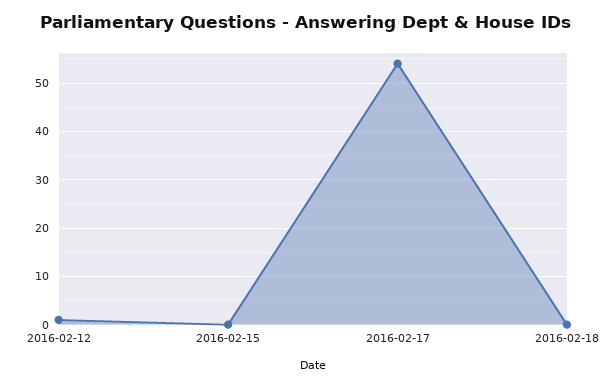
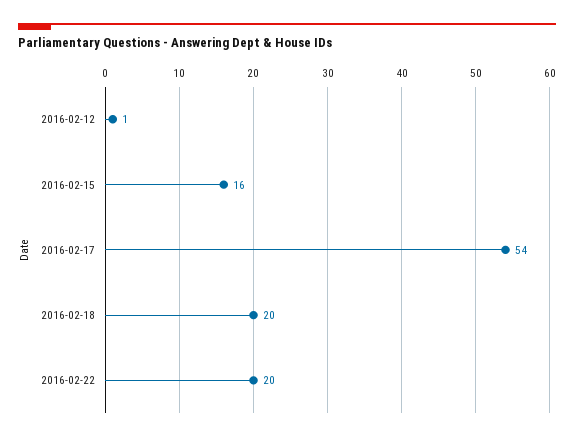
2016-02-15: 0 -> 16
2016-02-18: 0 -> 20
2016-02-22: none -> 20

